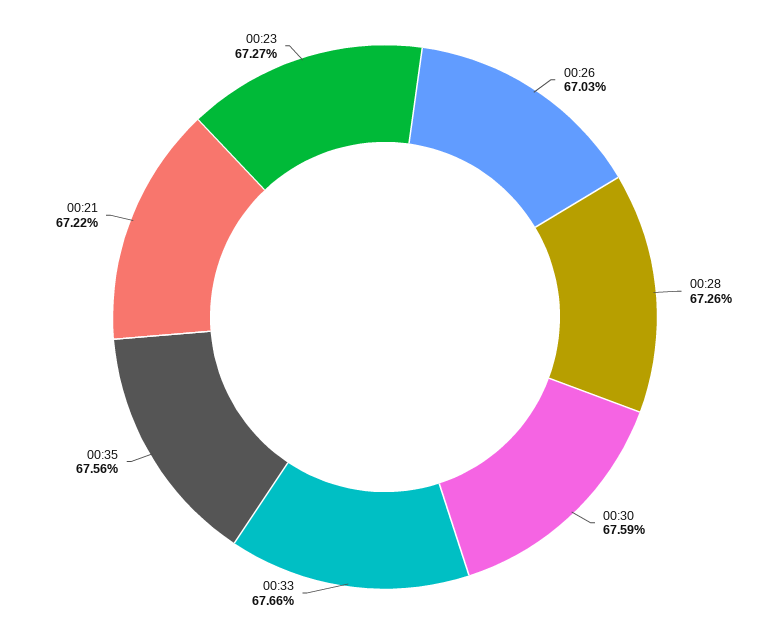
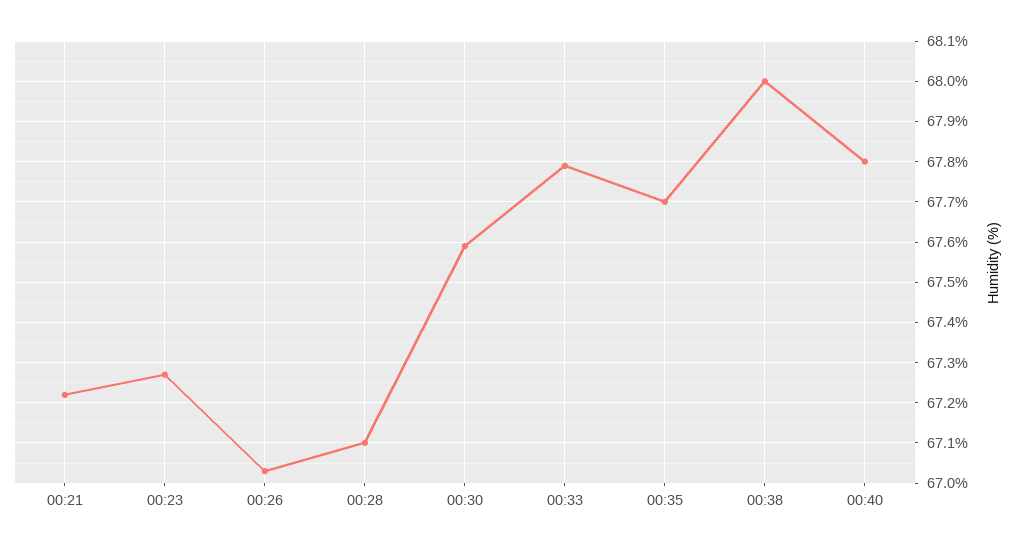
00:28: 67.26 -> 67.1
00:33: 67.66 -> 67.8
00:35: 67.56 -> 67.7
00:38: none -> 68
00:40: none -> 67.8

